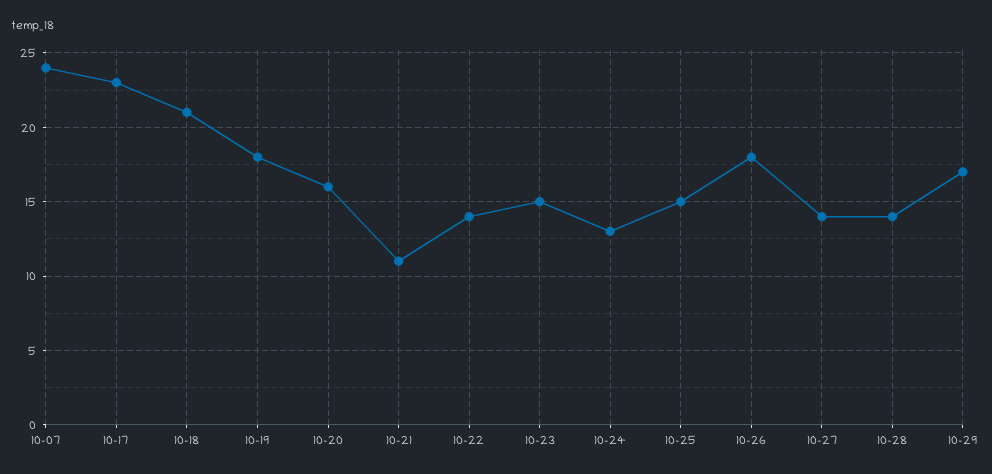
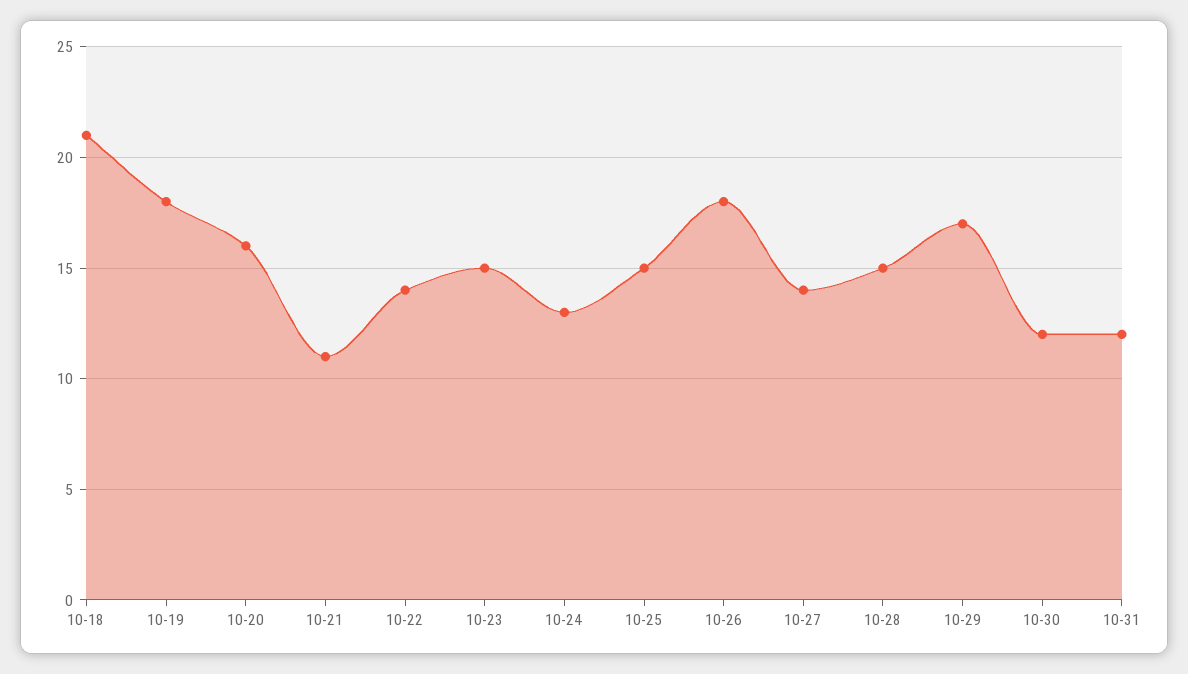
10-07: 24 -> none
10-17: 23 -> none
10-28: 14 -> 15
10-30: none -> 12
10-31: none -> 12

